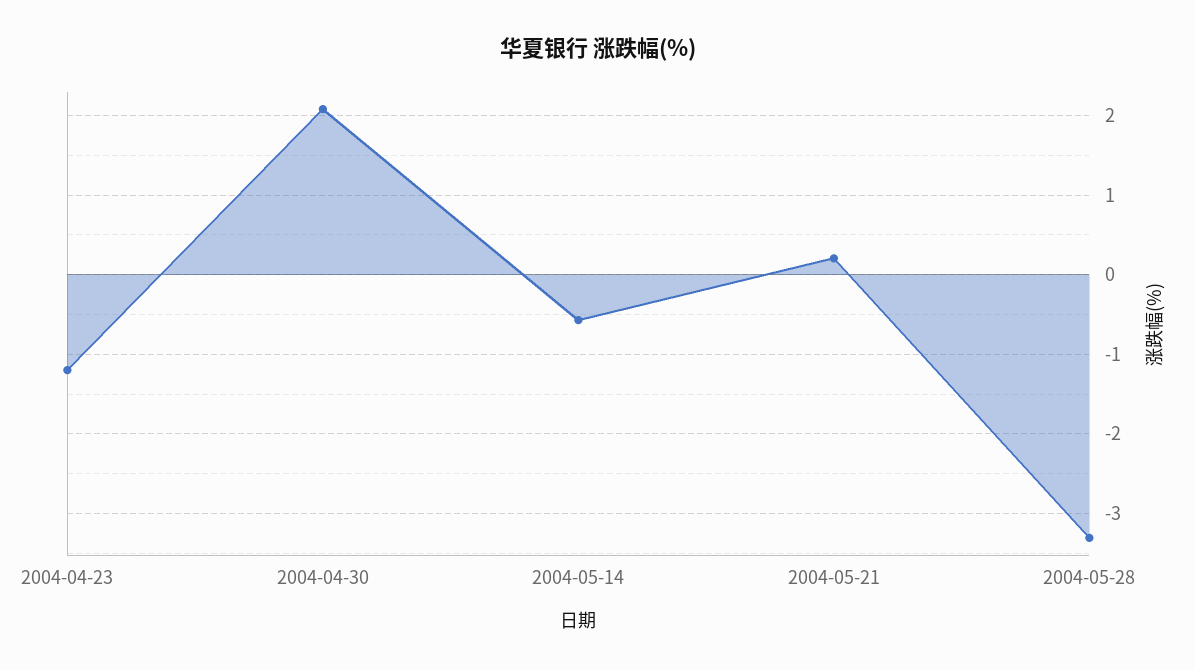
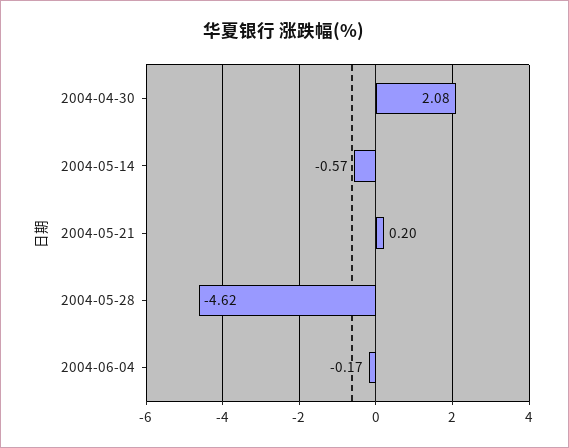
2004-04-23: -1.2 -> none
2004-05-28: -3.3 -> -4.62
2004-06-04: none -> -0.17

